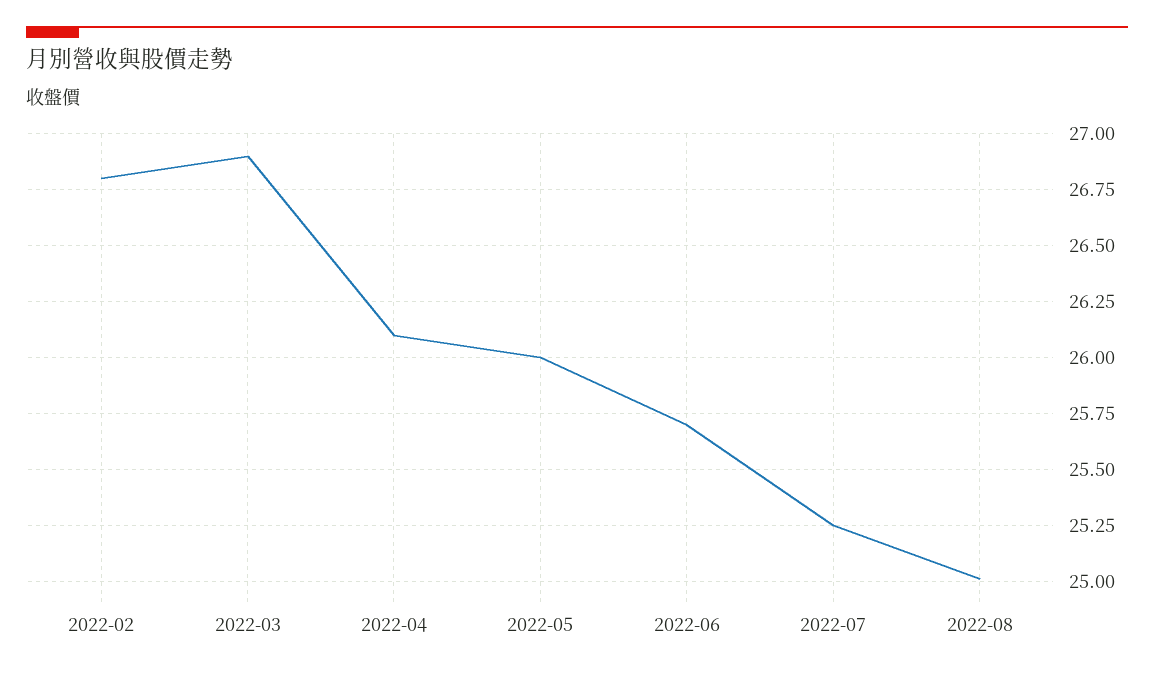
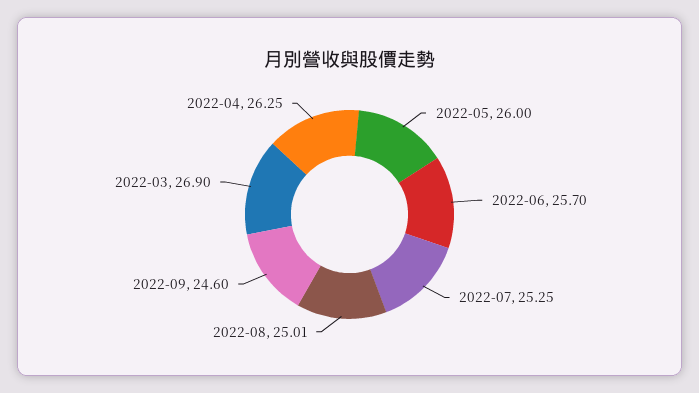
2022-02: 26.8 -> none
2022-04: 26.1 -> 26.25
2022-09: none -> 24.6

